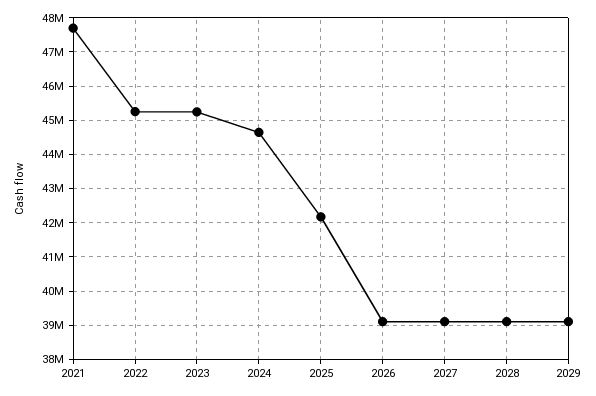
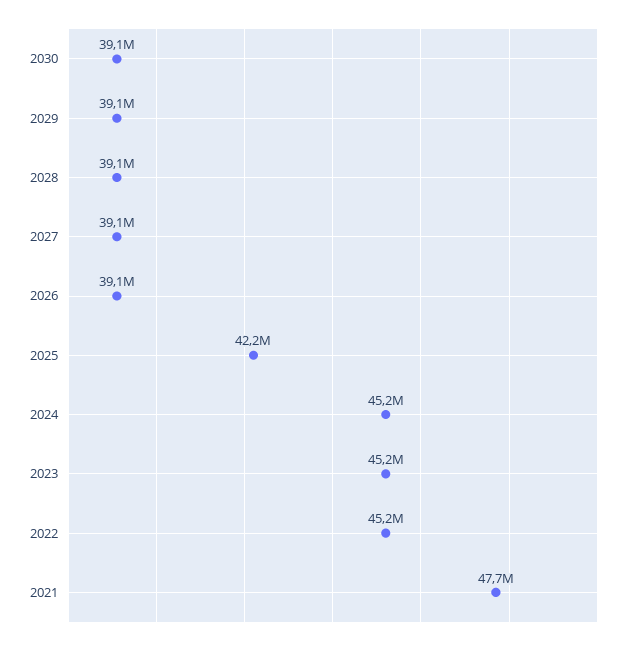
2024: 44600000 -> 45200000
2030: none -> 39100000

